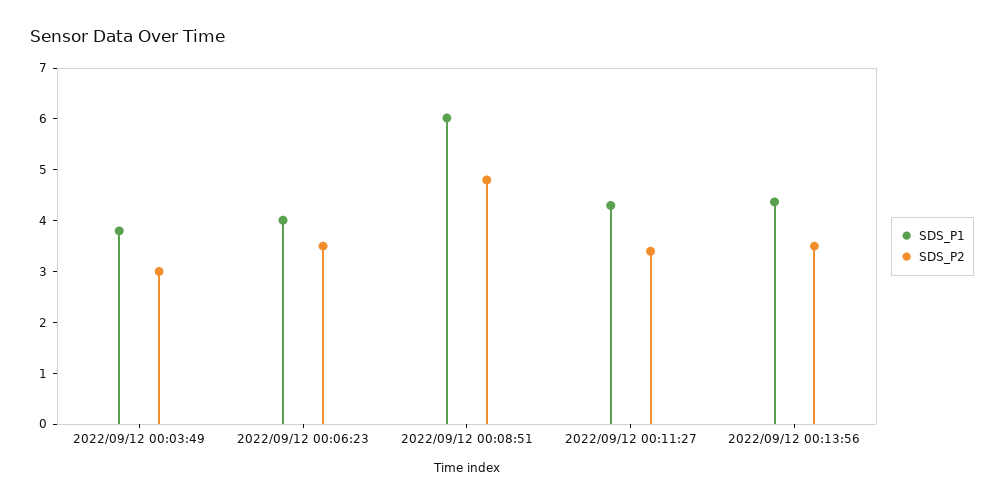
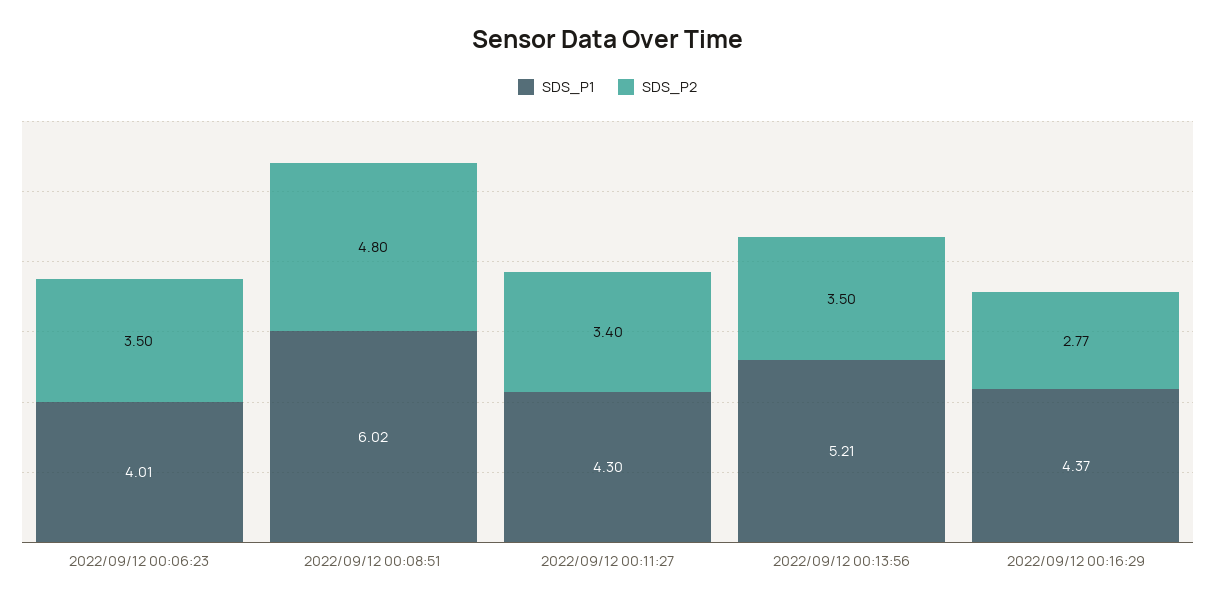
SDS_P1, 2022/09/12 00:03:49: 3.8 -> none
SDS_P2, 2022/09/12 00:03:49: 3 -> none
SDS_P1, 2022/09/12 00:13:56: 4.4 -> 5.21
SDS_P1, 2022/09/12 00:16:29: none -> 4.37
SDS_P2, 2022/09/12 00:16:29: none -> 2.77

